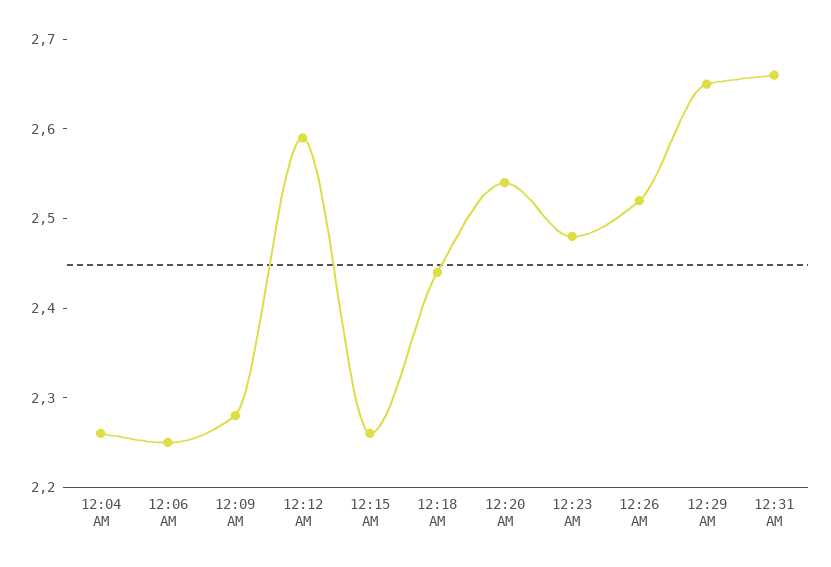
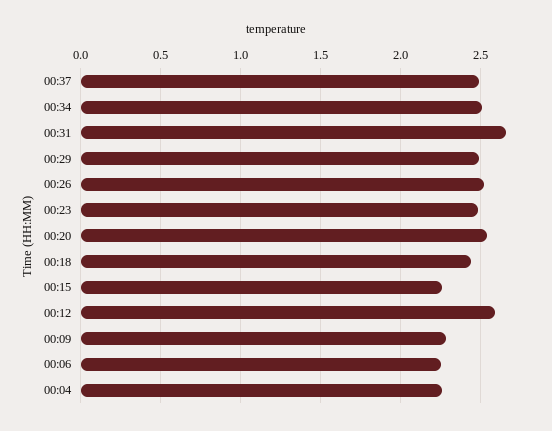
12:29 AM: 2.65 -> 2.5
00:37: none -> 2.5
00:34: none -> 2.5

